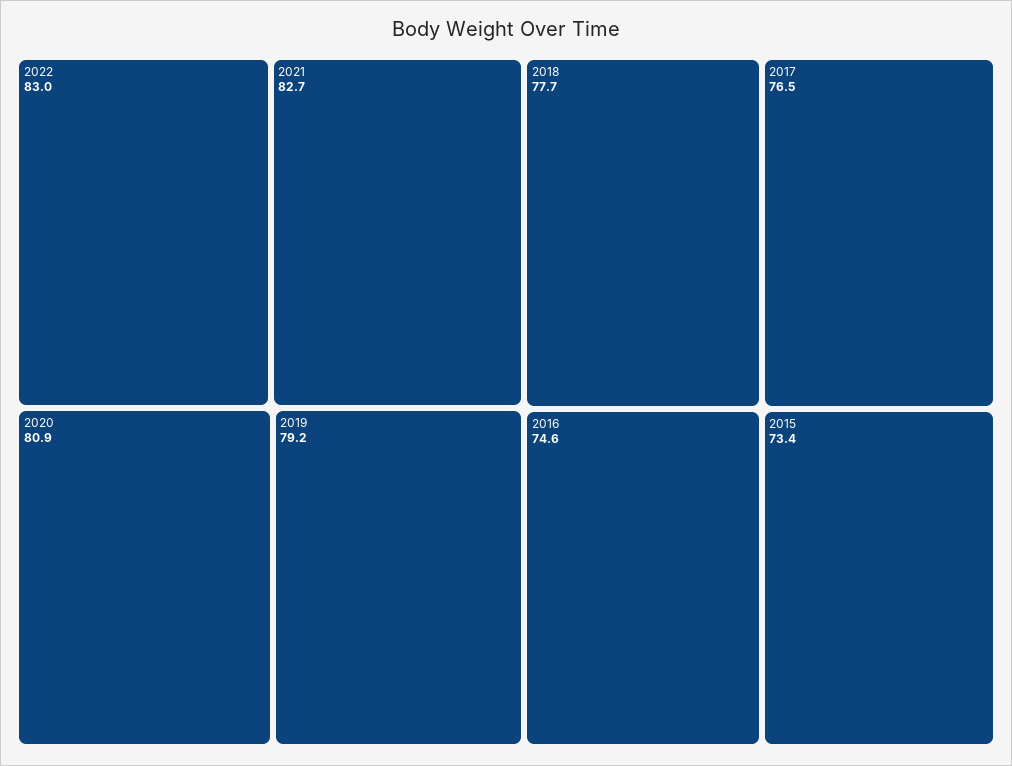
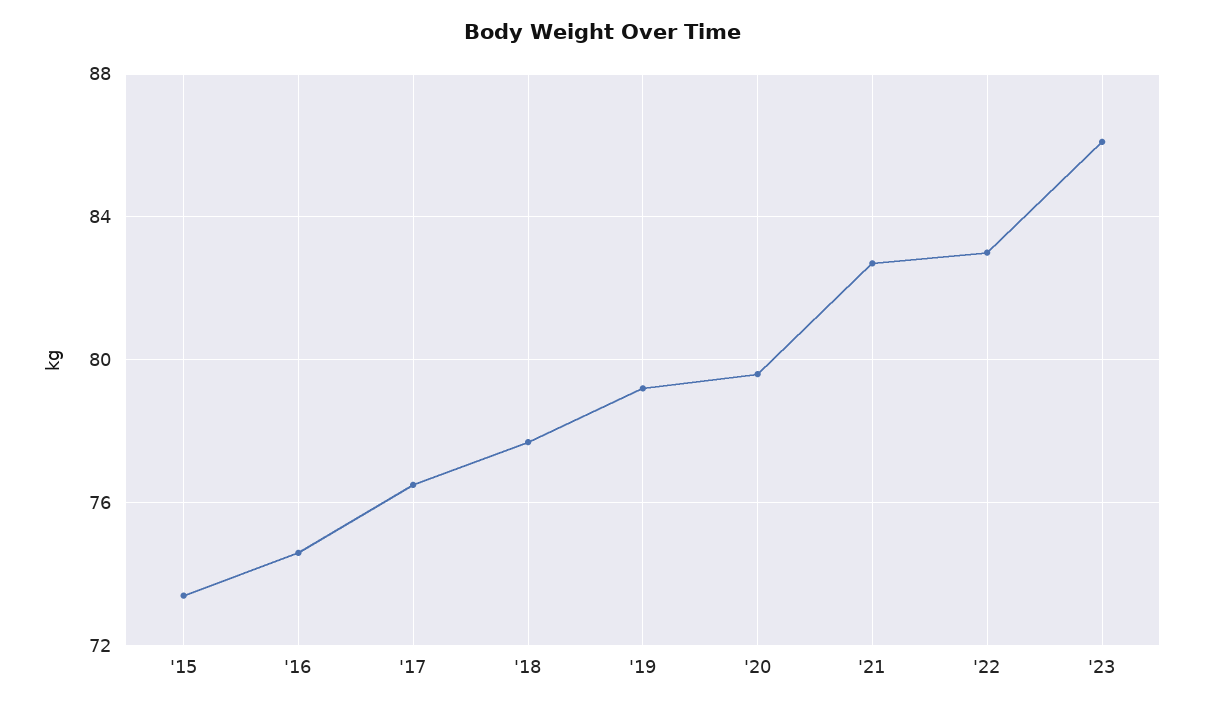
2020: 80.9 -> 79.5
'23: none -> 86

